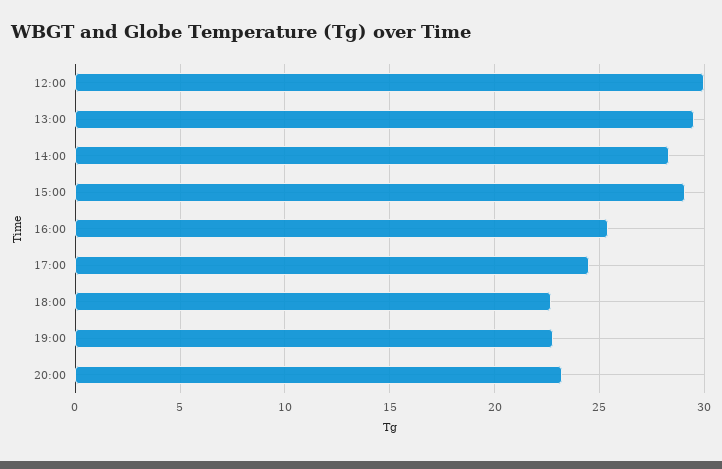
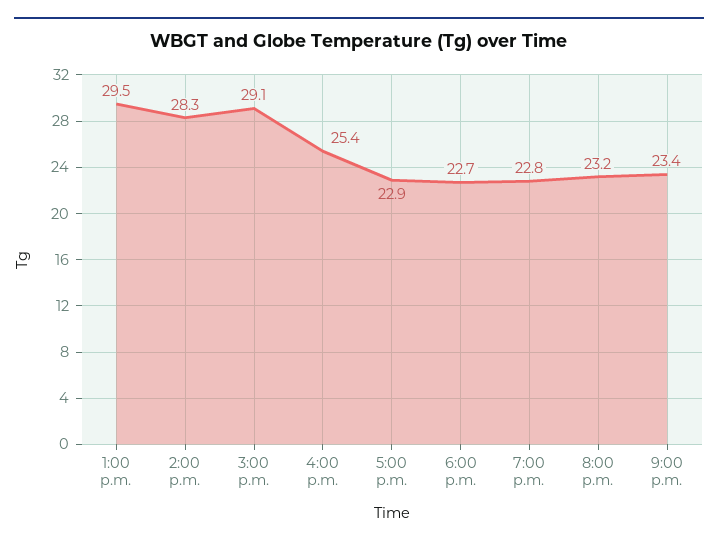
12:00: 30 -> none
17:00: 24.5 -> 22.9
9:00 p.m.: none -> 23.4

